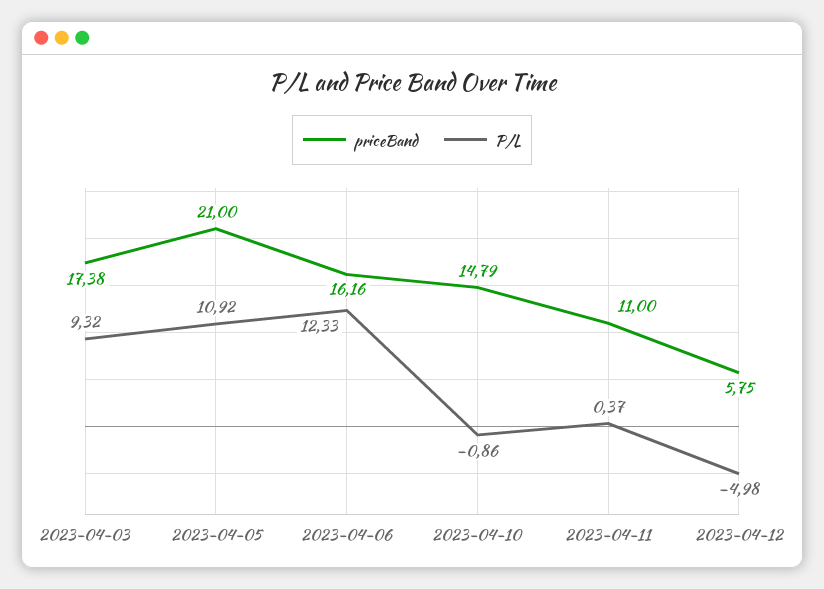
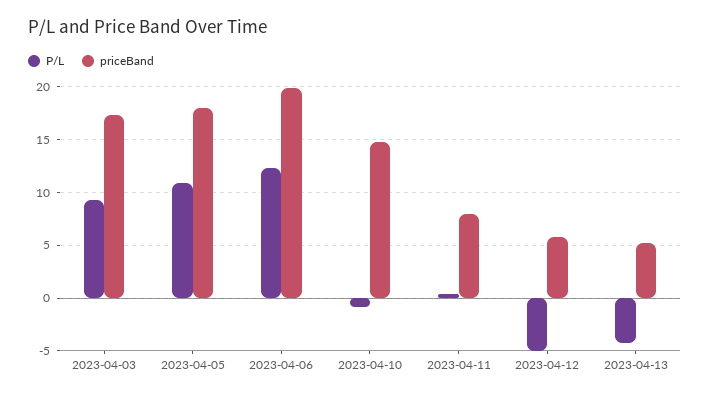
priceBand, 2023-04-05: 21 -> 18
priceBand, 2023-04-06: 16.16 -> 20
priceBand, 2023-04-11: 11 -> 8
P/L, 2023-04-13: none -> -4
priceBand, 2023-04-13: none -> 5

